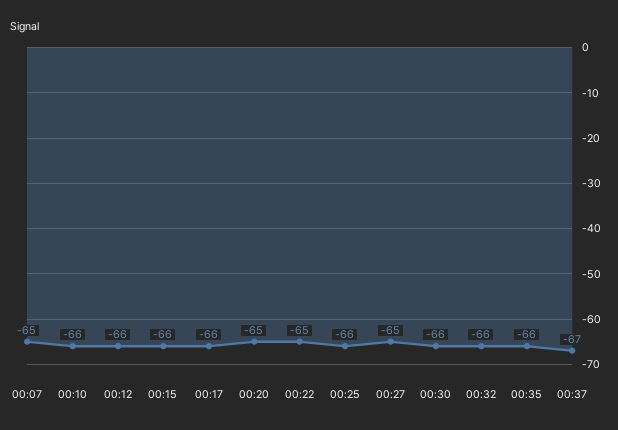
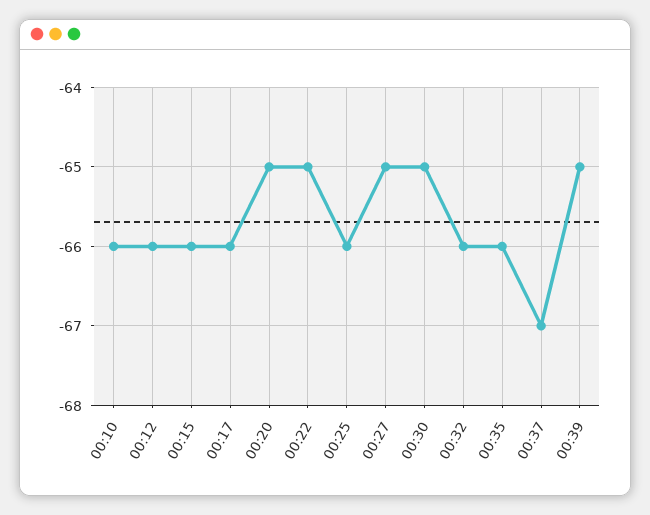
00:07: -65 -> none
00:30: -66 -> -65
00:39: none -> -65

